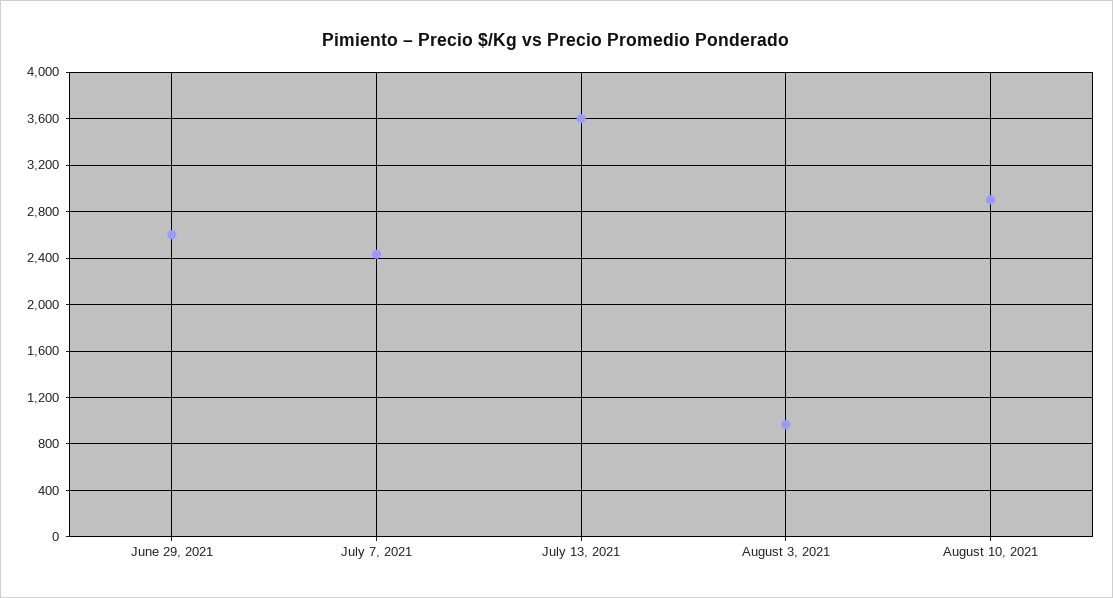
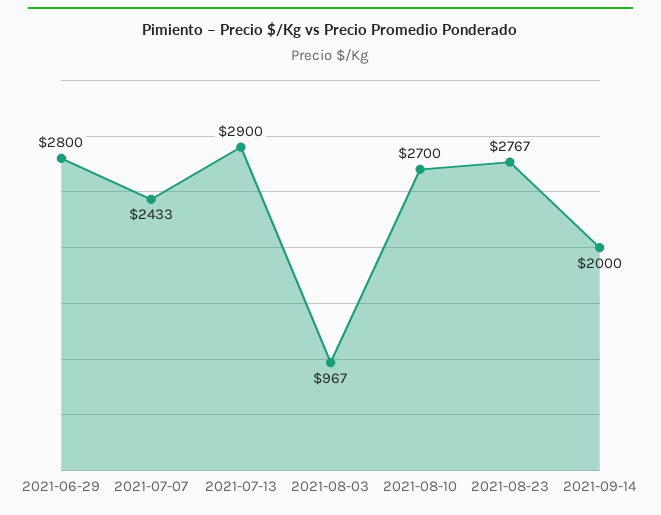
June 29, 2021: 2600 -> 2800
July 13, 2021: 3600 -> 2900
August 10, 2021: 2900 -> 2700
2021-08-23: none -> 2767
2021-09-14: none -> 2000

